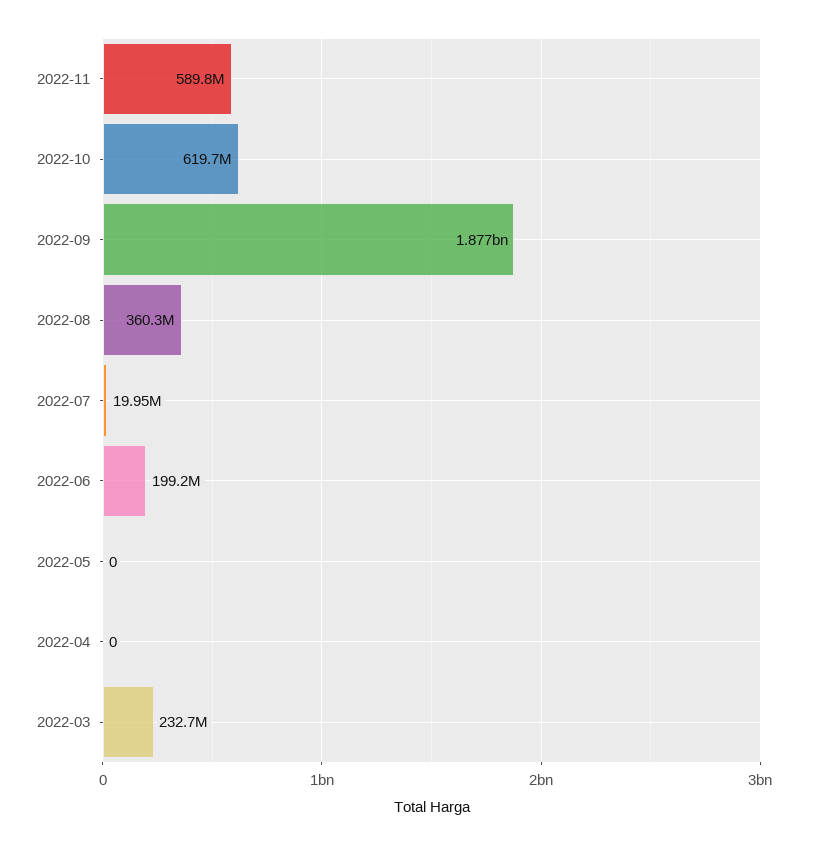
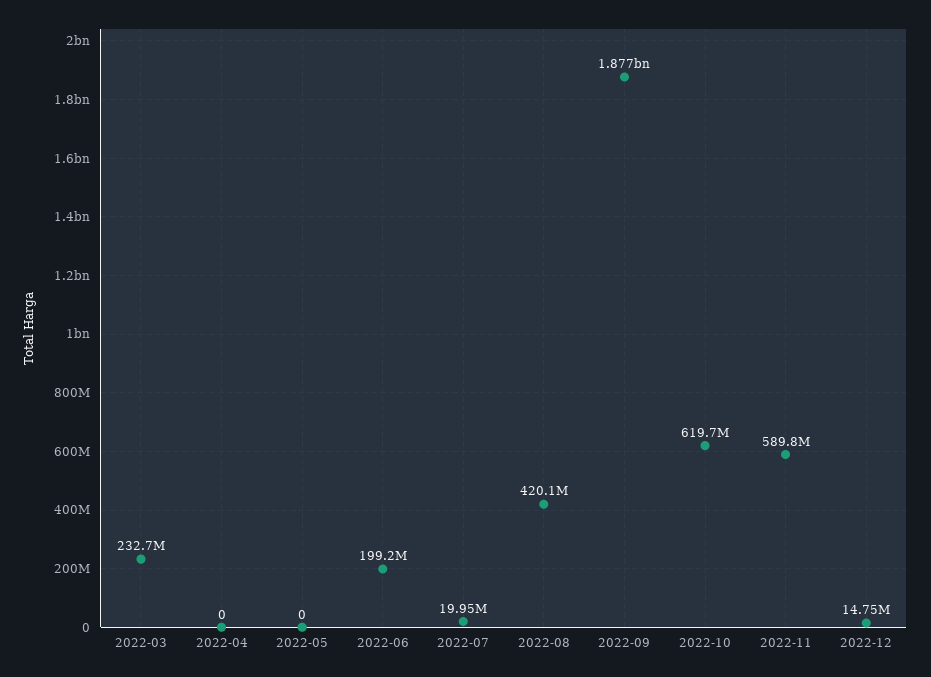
2022-08: 360300000 -> 420100000
2022-12: none -> 14750000

